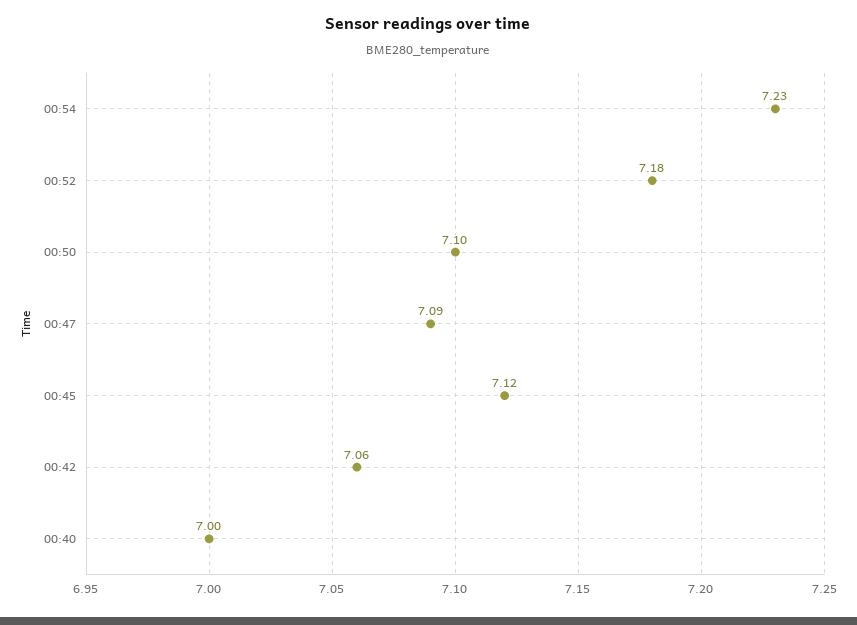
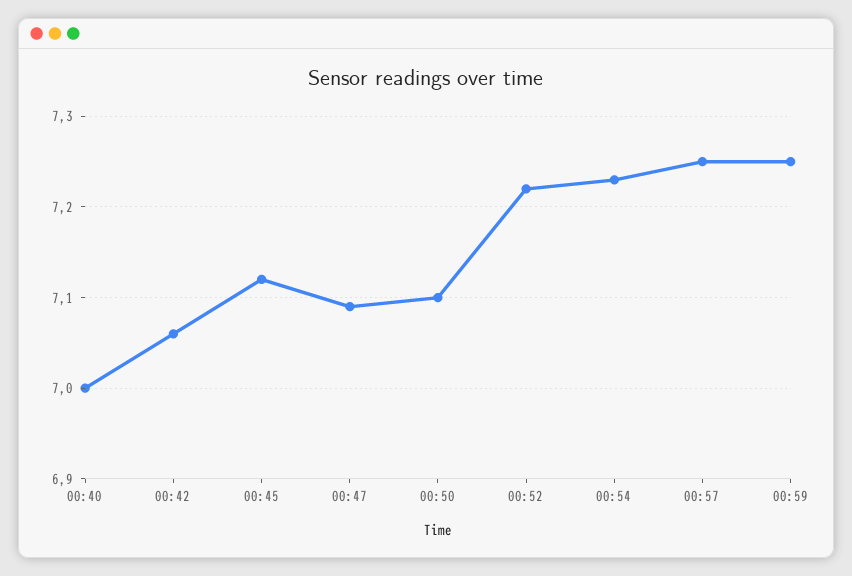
00:52: 7.18 -> 7.22
00:57: none -> 7.25
00:59: none -> 7.25

